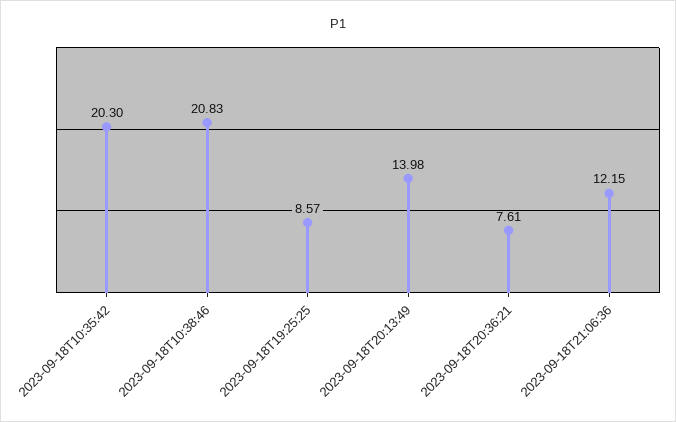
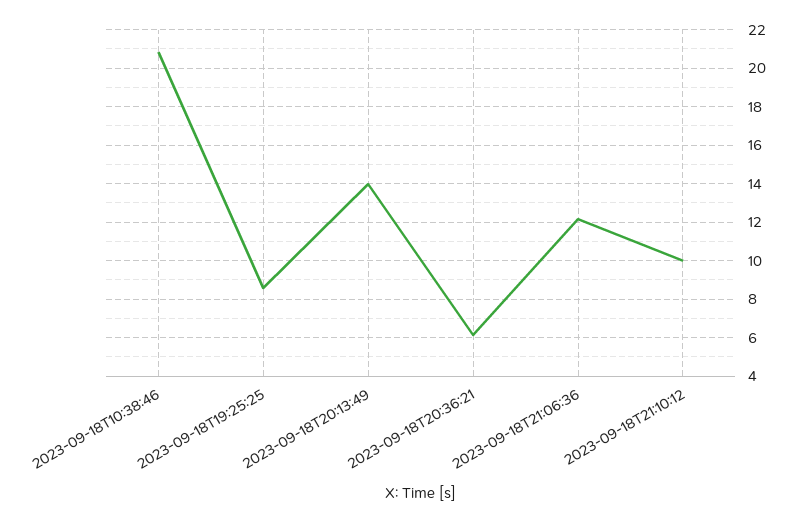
2023-09-18T10:35:42: 20.3 -> none
2023-09-18T20:36:21: 7.61 -> 6
2023-09-18T21:10:12: none -> 10

